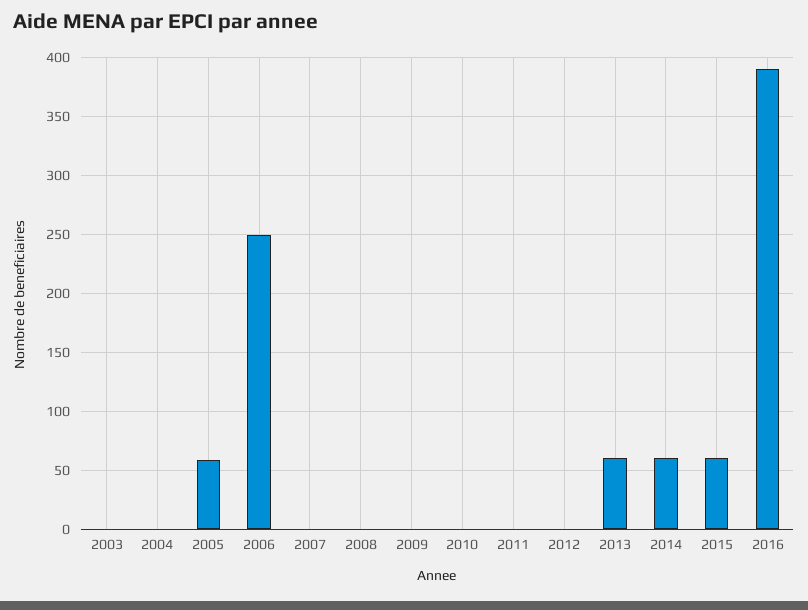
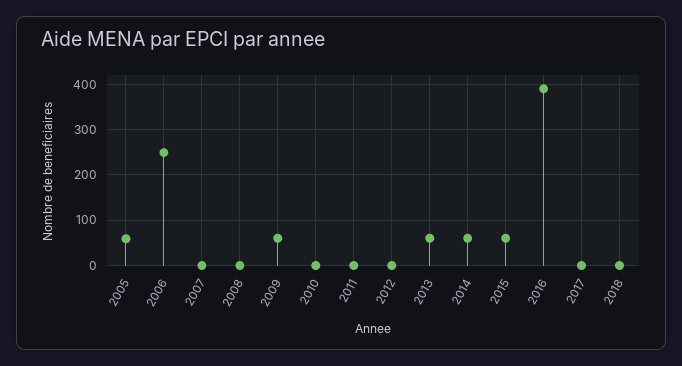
2003: 0 -> none
2004: 0 -> none
2009: 0 -> 60
2017: none -> 0
2018: none -> 0

